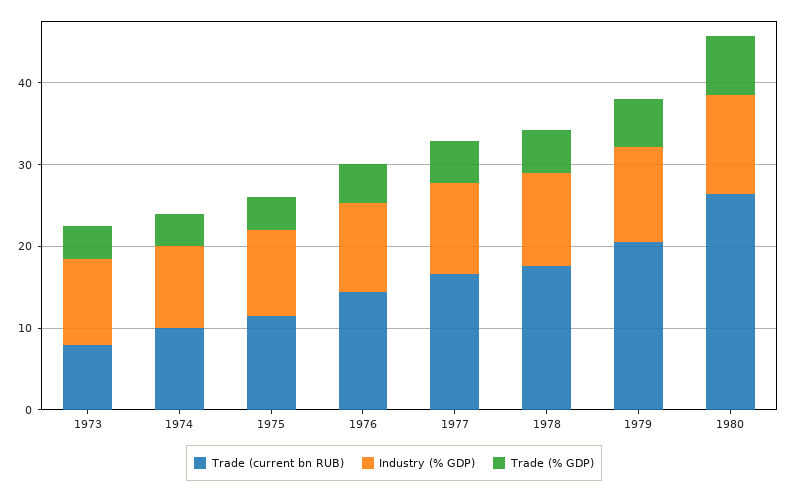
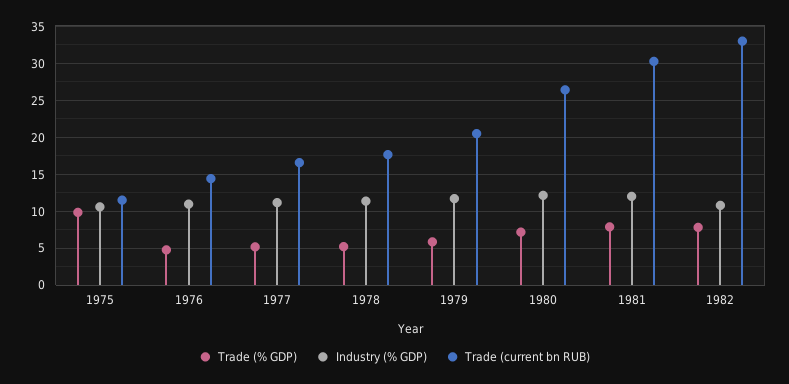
Trade (current bn RUB), 1973: 8 -> none
Industry (% GDP), 1973: 10 -> none
Trade (% GDP), 1973: 4 -> none
Trade (current bn RUB), 1974: 10 -> none
Industry (% GDP), 1974: 10 -> none
Trade (% GDP), 1974: 4 -> none
Trade (% GDP), 1975: 4 -> 10
Trade (% GDP), 1981: none -> 8
Industry (% GDP), 1981: none -> 12
Trade (current bn RUB), 1981: none -> 30
Trade (% GDP), 1982: none -> 8
Industry (% GDP), 1982: none -> 11
Trade (current bn RUB), 1982: none -> 33

